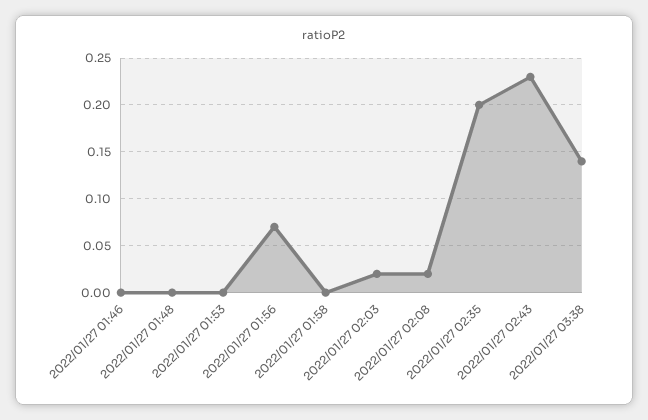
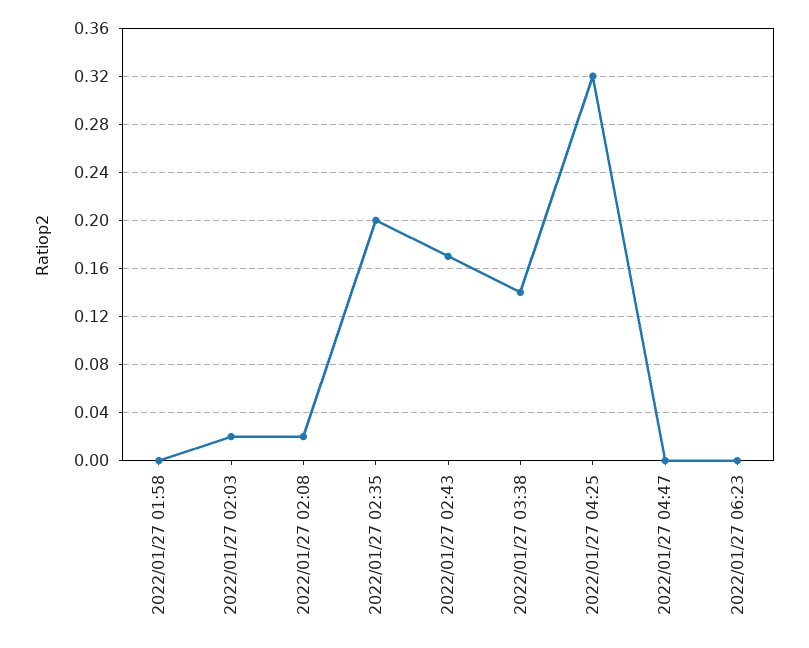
2022/01/27 01:46: 0 -> none
2022/01/27 01:48: 0 -> none
2022/01/27 01:53: 0 -> none
2022/01/27 01:56: 0.07 -> none
2022/01/27 02:43: 0.23 -> 0.17
2022/01/27 04:25: none -> 0.32
2022/01/27 04:47: none -> 0
2022/01/27 06:23: none -> 0

